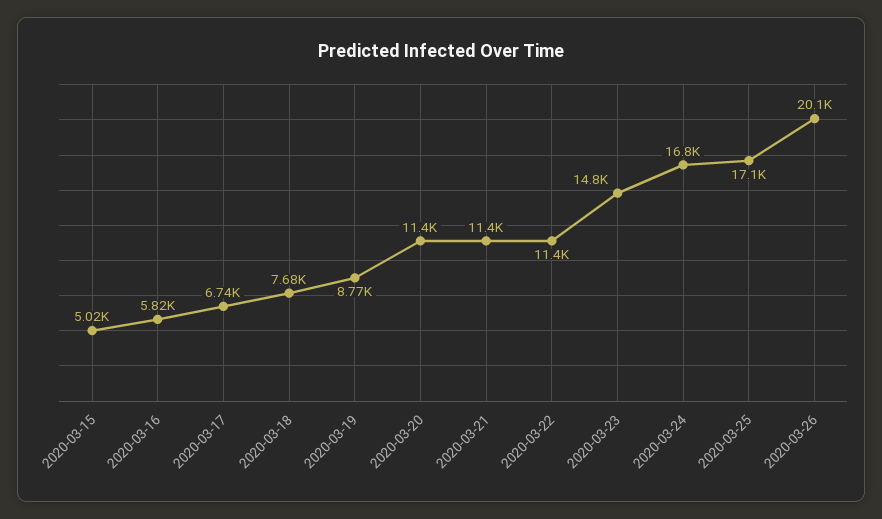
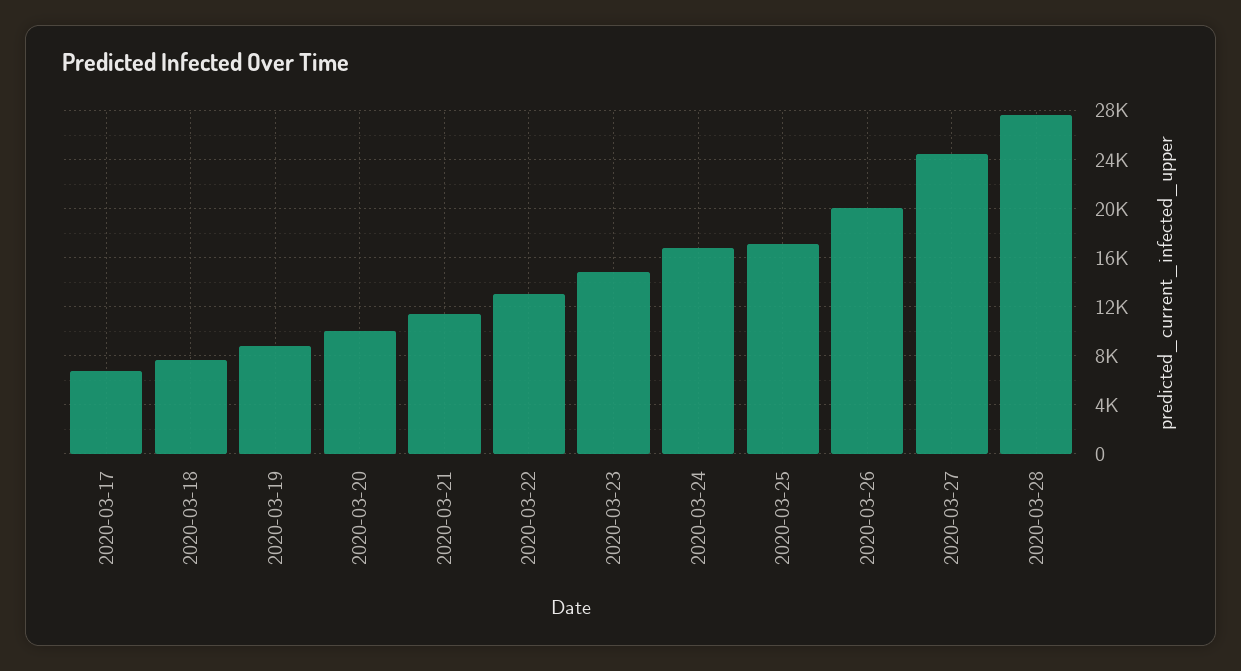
2020-03-15: 5020 -> none
2020-03-16: 5820 -> none
2020-03-20: 11400 -> 10000
2020-03-22: 11400 -> 13000
2020-03-27: none -> 24500
2020-03-28: none -> 27500

